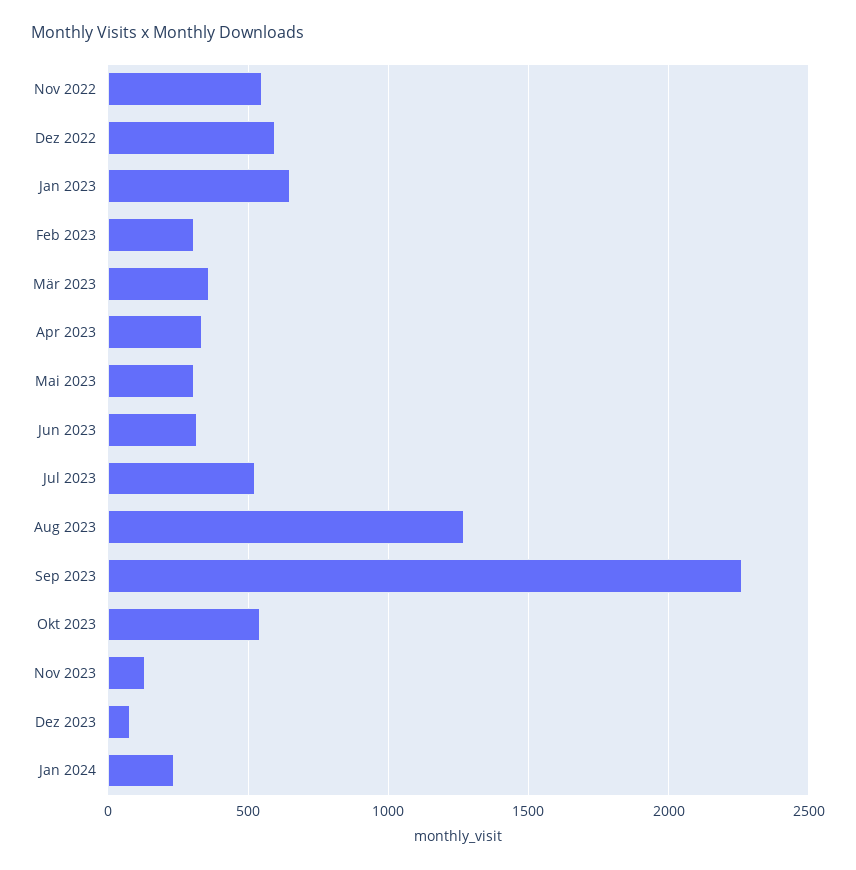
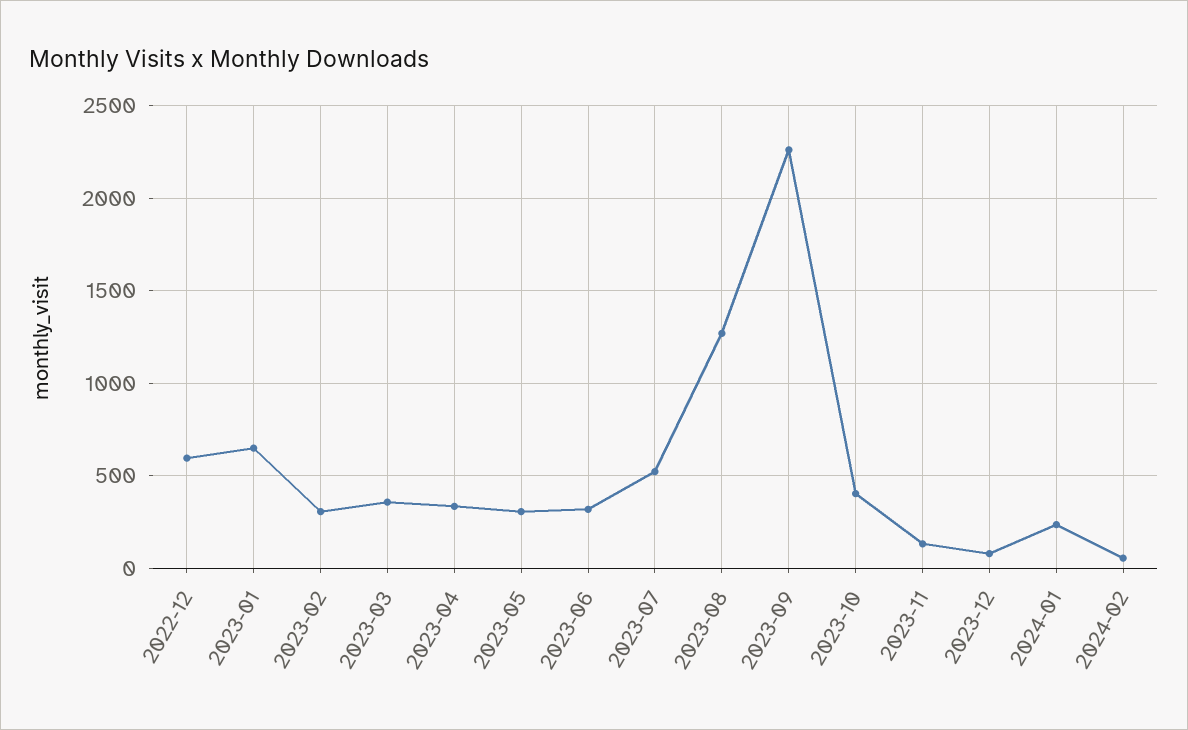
Nov 2022: 550 -> none
Okt 2023: 550 -> 400
2024-02: none -> 50

